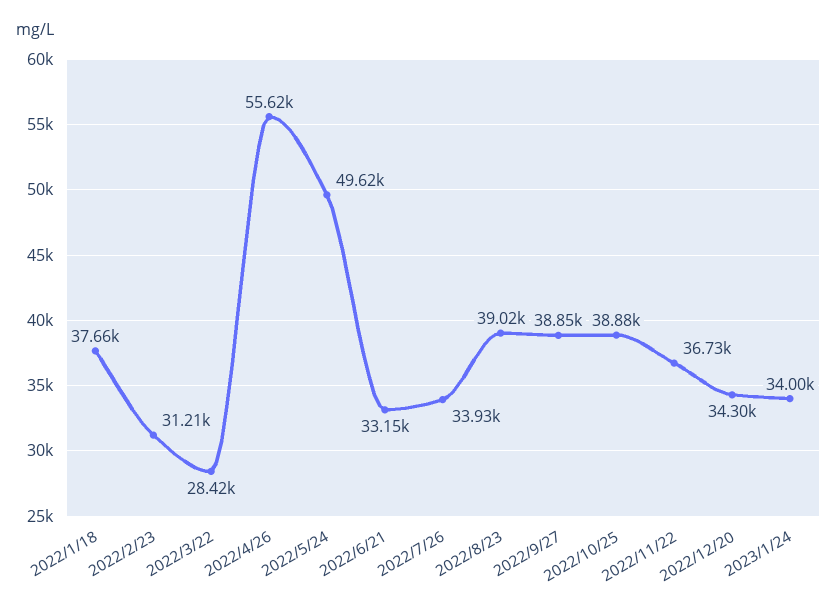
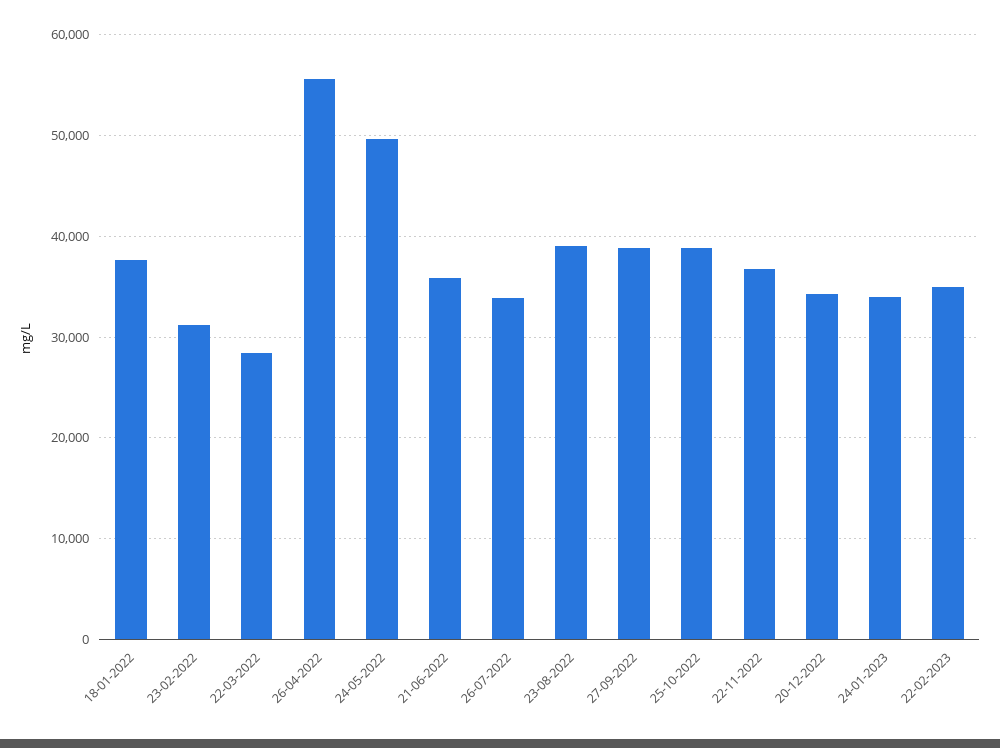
2022/6/21: 33150 -> 36000
22-02-2023: none -> 35000

